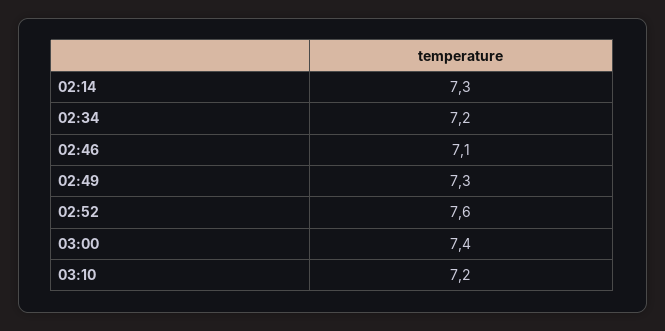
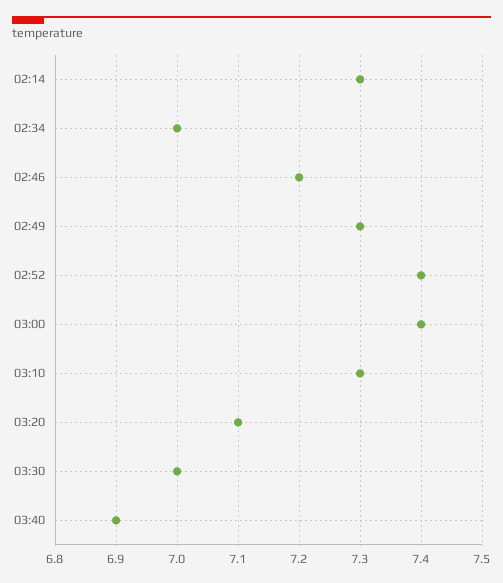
02:34: 7.2 -> 7
02:46: 7.1 -> 7.2
02:52: 7.6 -> 7.4
03:10: 7.2 -> 7.3
03:20: none -> 7.1
03:30: none -> 7
03:40: none -> 6.9

